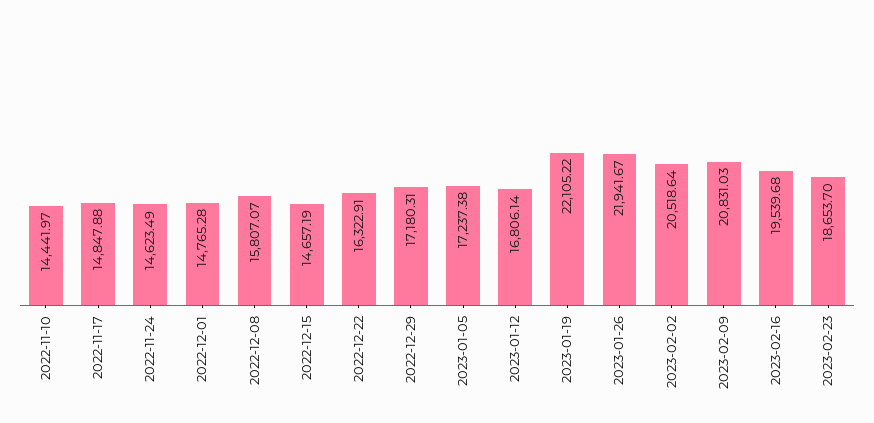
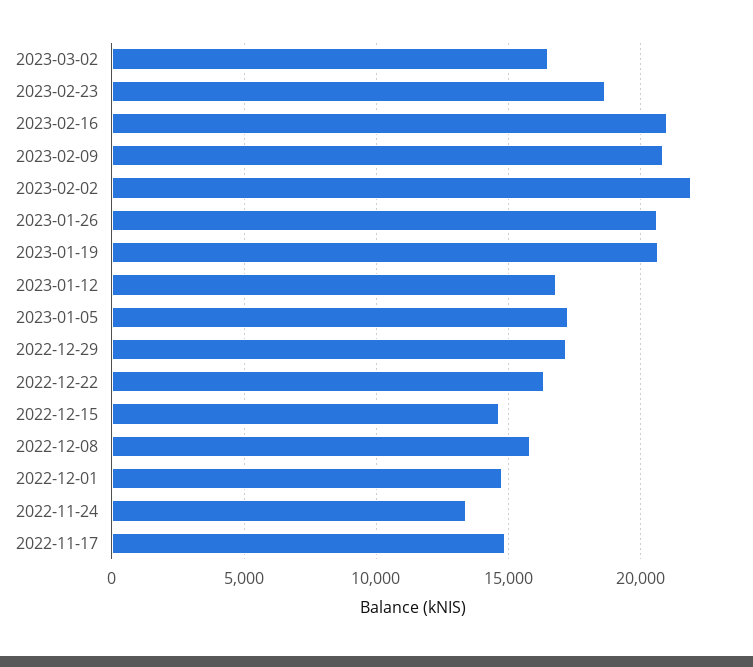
2022-11-10: 14441.97 -> none
2022-11-24: 14623.49 -> 13500
2023-01-19: 22105.22 -> 20500
2023-01-26: 21941.67 -> 20500
2023-02-02: 20518.64 -> 22000
2023-02-16: 19539.68 -> 21000
2023-03-02: none -> 16500

